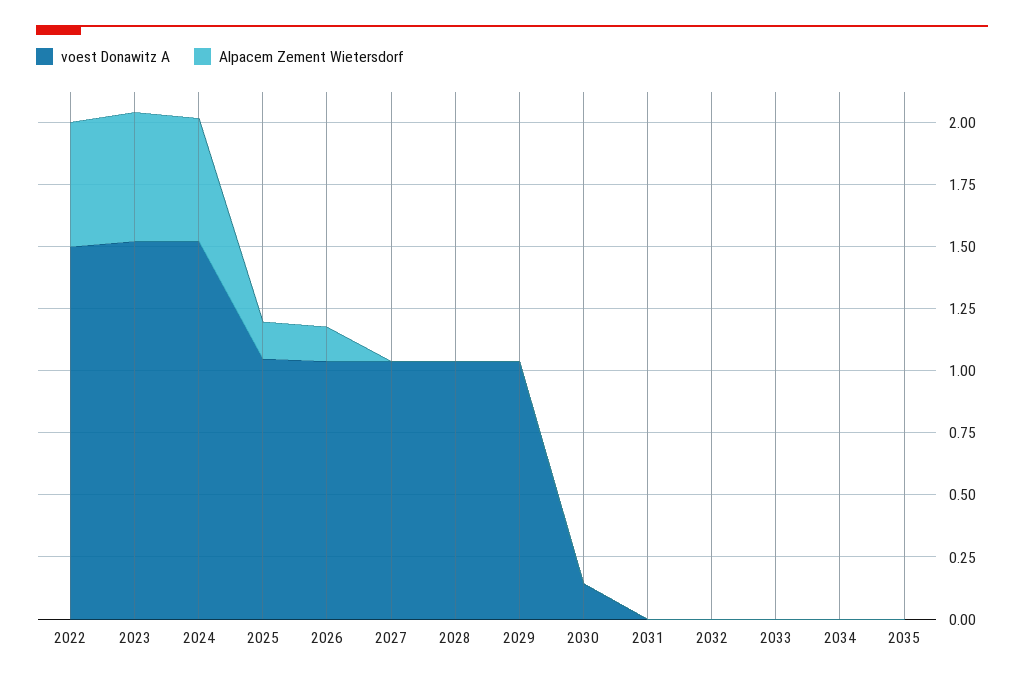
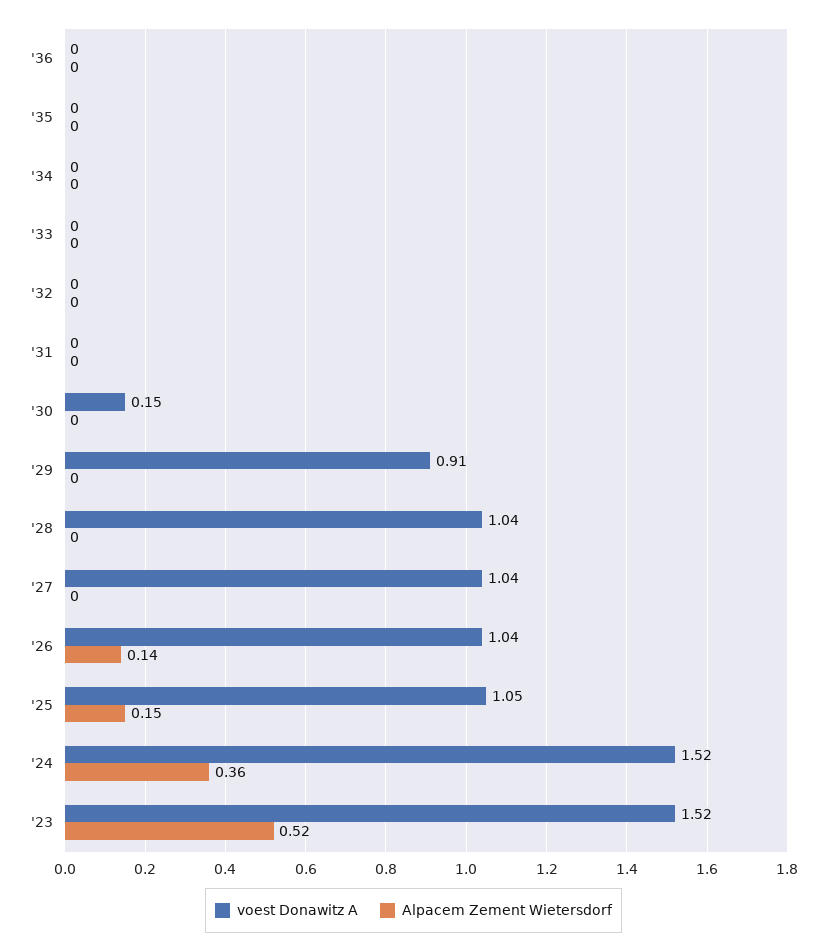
voest Donawitz A, 2022: 1.5 -> none
Alpacem Zement Wietersdorf, 2022: 0.5 -> none
Alpacem Zement Wietersdorf, 2024: 0.5 -> 0.36
voest Donawitz A, 2029: 1.05 -> 0.91
voest Donawitz A, '36: none -> 0
Alpacem Zement Wietersdorf, '36: none -> 0

